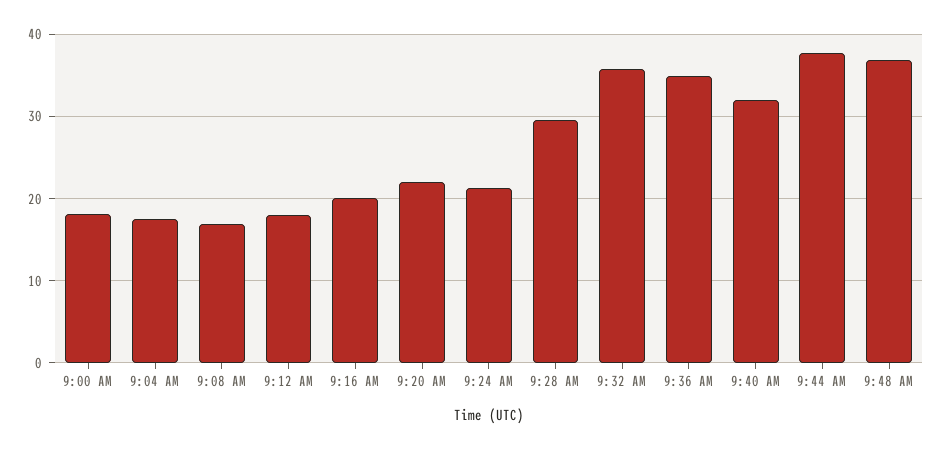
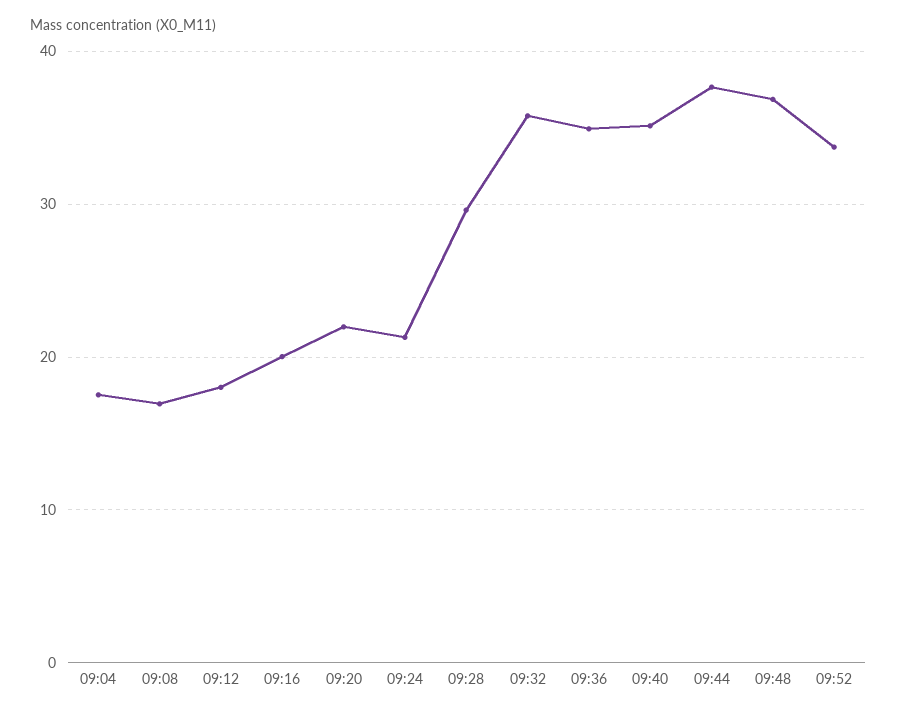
9:00 AM: 18 -> none
9:40 AM: 32 -> 35
09:52: none -> 34

